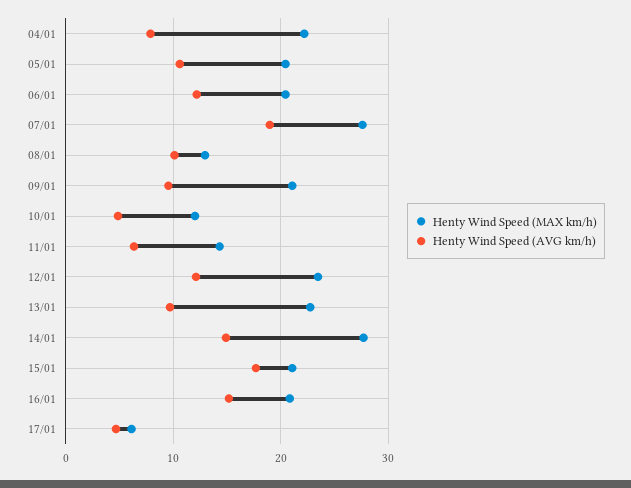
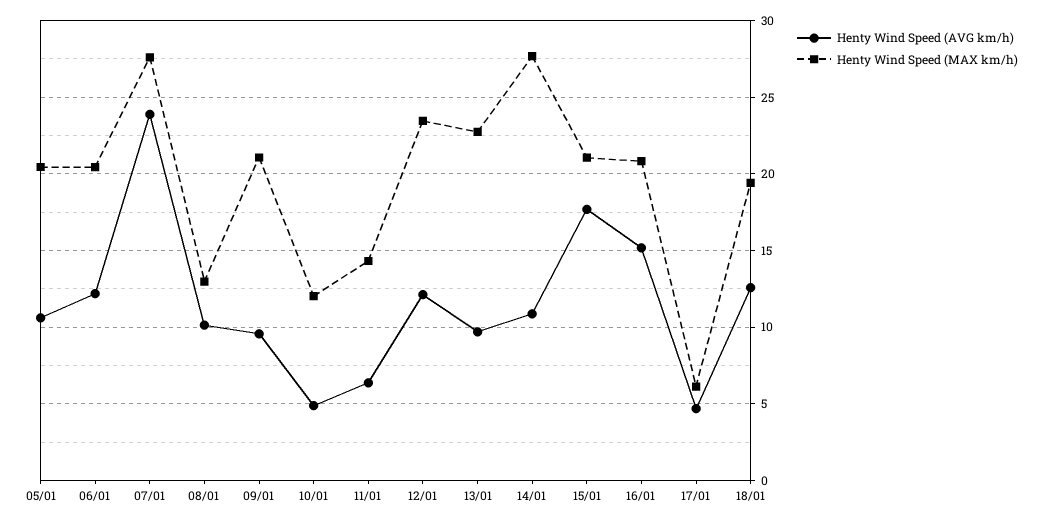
Henty Wind Speed (MAX km/h), 04/01: 22 -> none
Henty Wind Speed (AVG km/h), 04/01: 8 -> none
Henty Wind Speed (AVG km/h), 07/01: 19 -> 24
Henty Wind Speed (AVG km/h), 14/01: 15 -> 11
Henty Wind Speed (AVG km/h), 18/01: none -> 12.5
Henty Wind Speed (MAX km/h), 18/01: none -> 19.5

